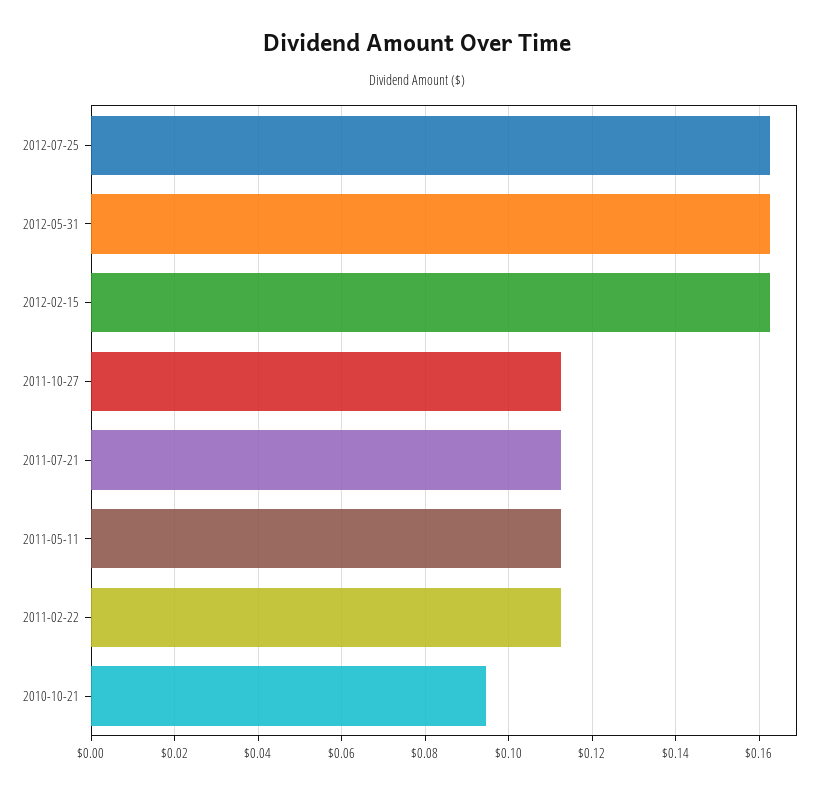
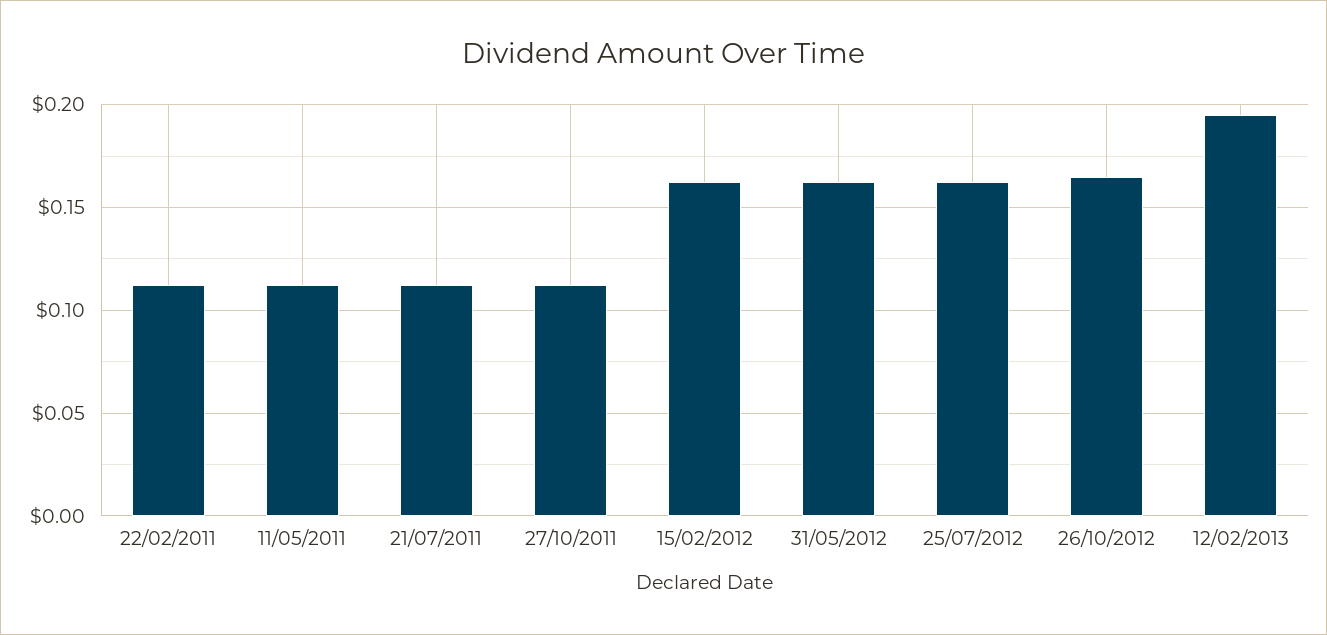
2010-10-21: 0.094 -> none
26/10/2012: none -> 0.165
12/02/2013: none -> 0.195

